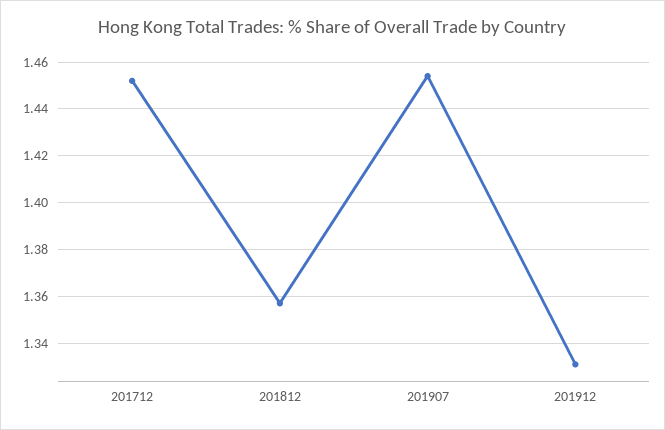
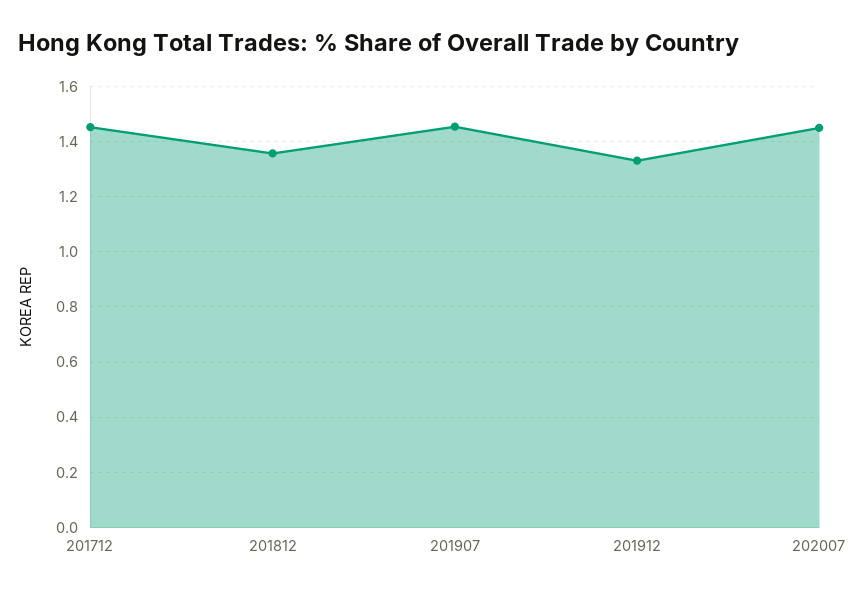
202007: none -> 1.45

